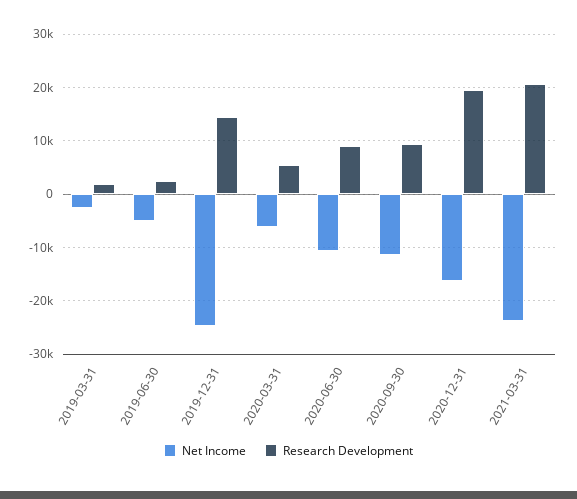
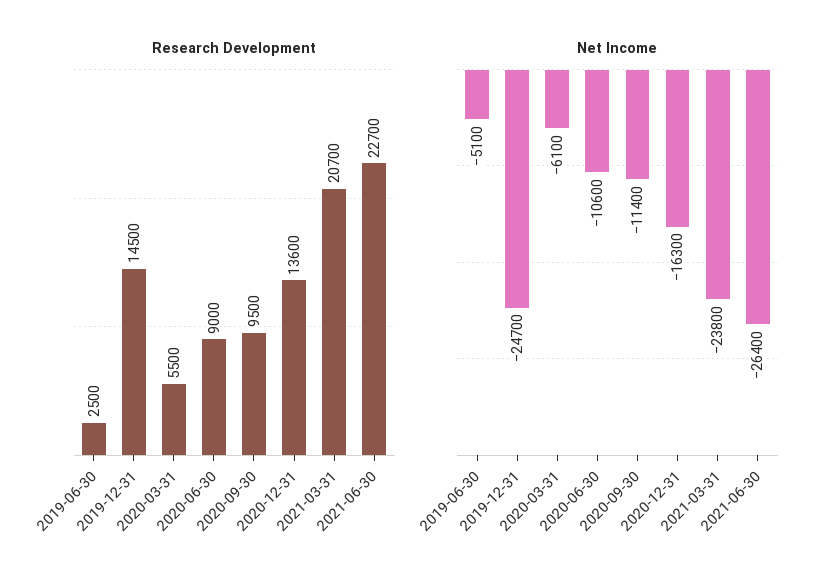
Net Income, 2019-03-31: -2000 -> none
Research Development, 2019-03-31: 2000 -> none
Research Development, 2020-12-31: 20000 -> 13600
Research Development, 2021-06-30: none -> 22700
Net Income, 2021-06-30: none -> -26400

